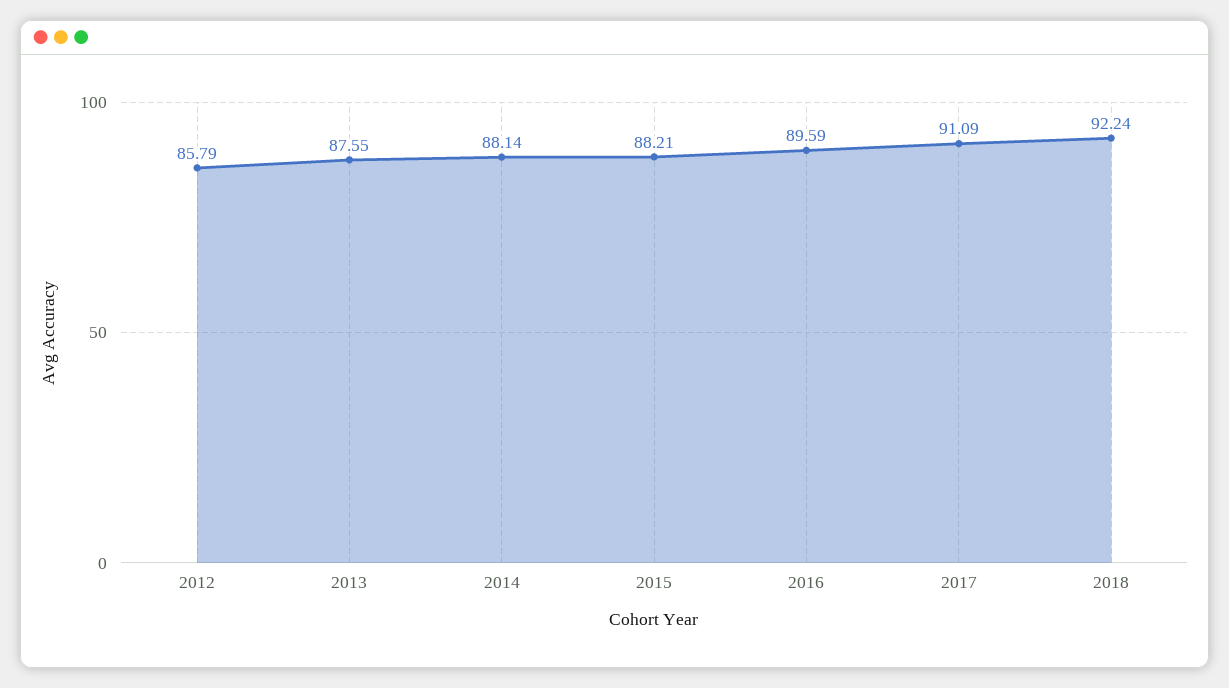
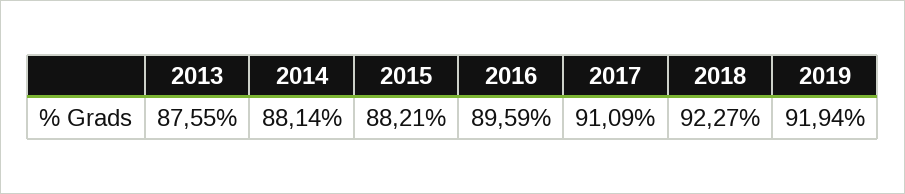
2012: 85.79 -> none
2018: 92.24 -> 92.27
2019: none -> 91.94

